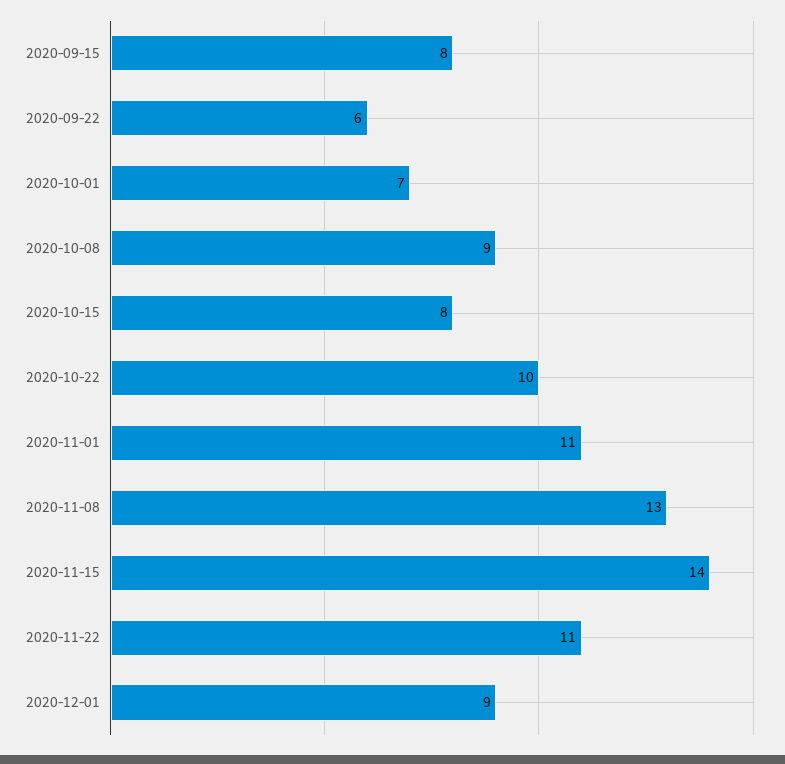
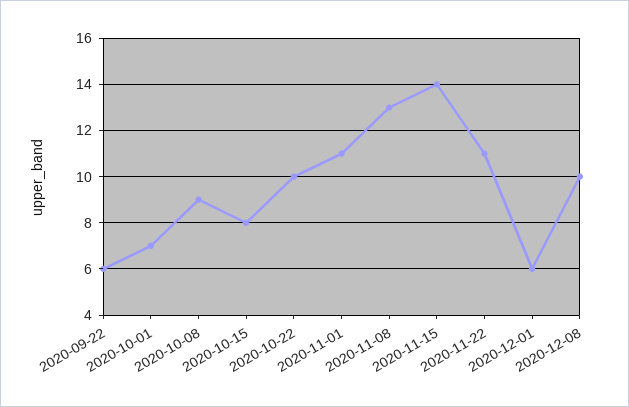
2020-09-15: 8 -> none
2020-12-01: 9 -> 6
2020-12-08: none -> 10

